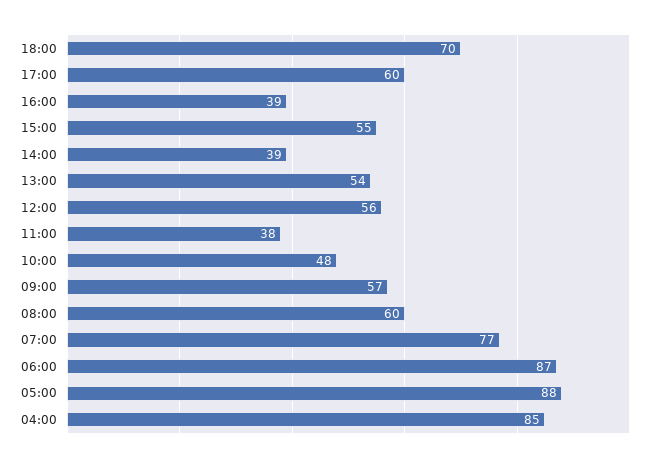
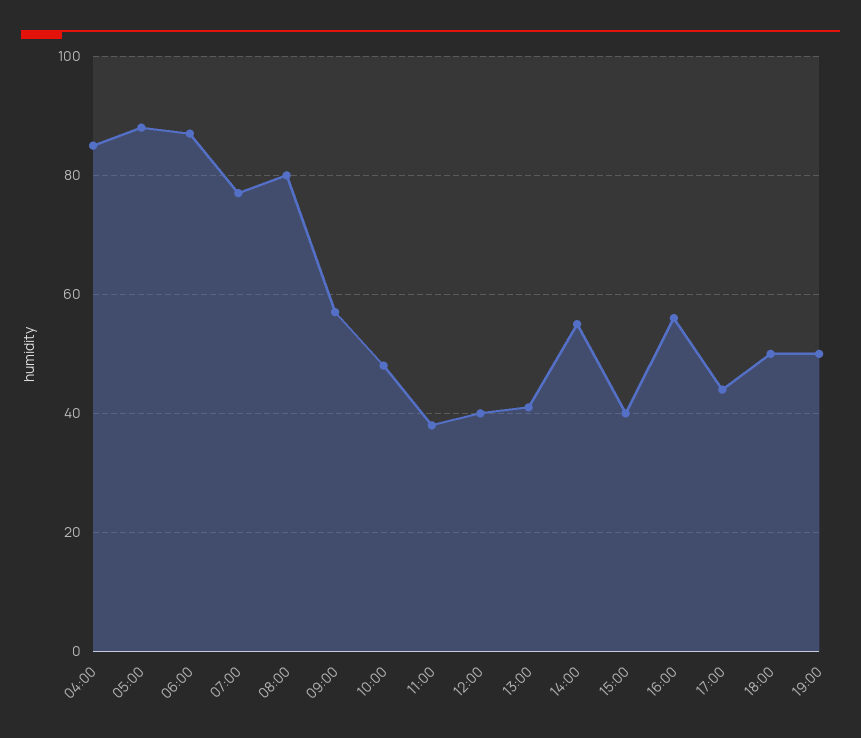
18:00: 70 -> 50
17:00: 60 -> 45
16:00: 39 -> 55
15:00: 55 -> 40
14:00: 39 -> 55
13:00: 54 -> 40
12:00: 56 -> 40
08:00: 60 -> 80
19:00: none -> 50

